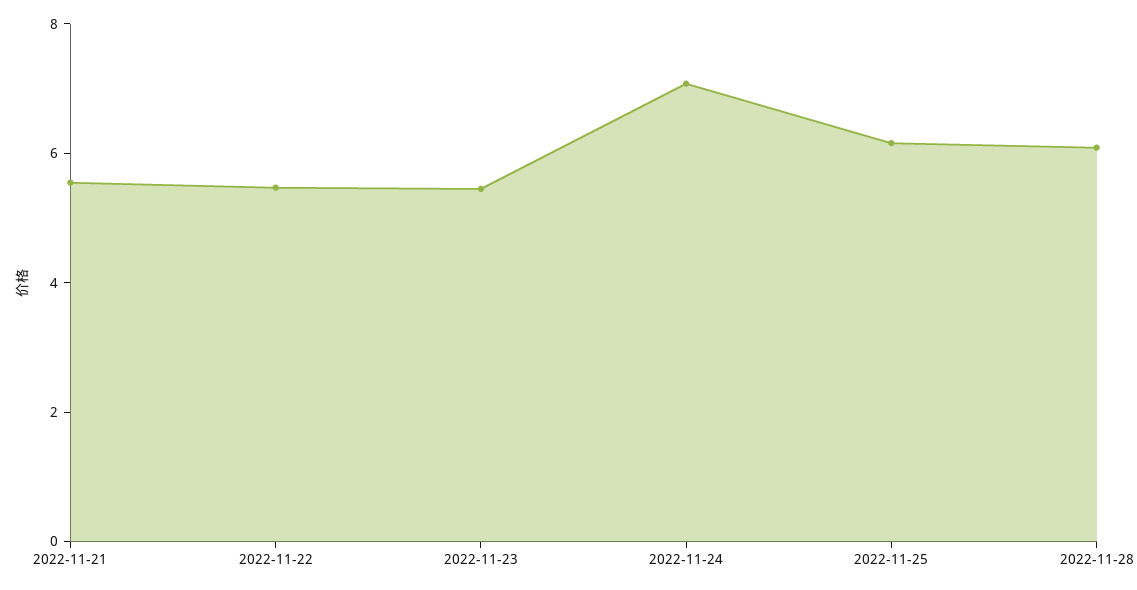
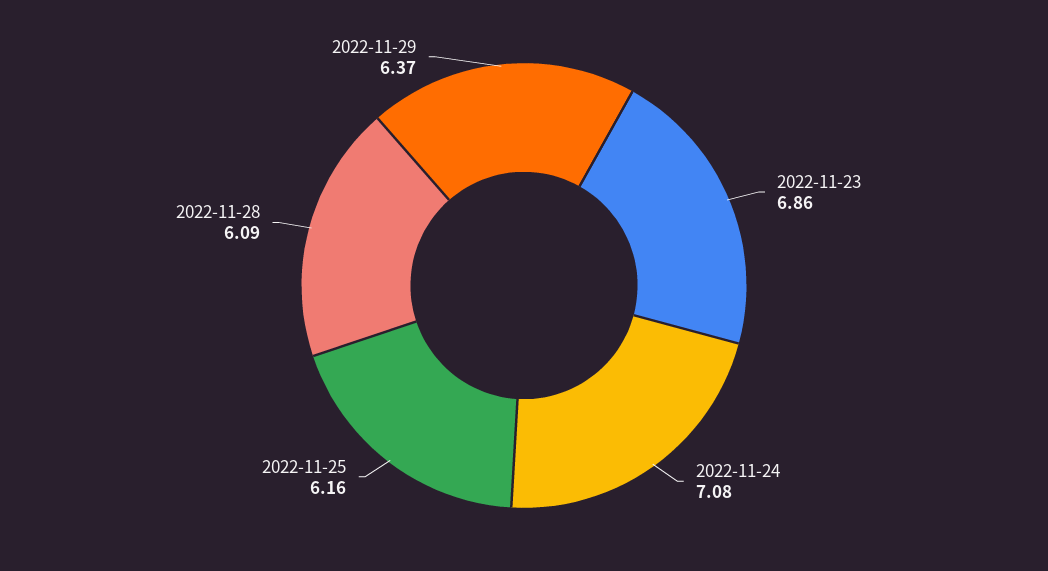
2022-11-21: 5.5 -> none
2022-11-22: 5.5 -> none
2022-11-23: 5.5 -> 6.86
2022-11-29: none -> 6.37

